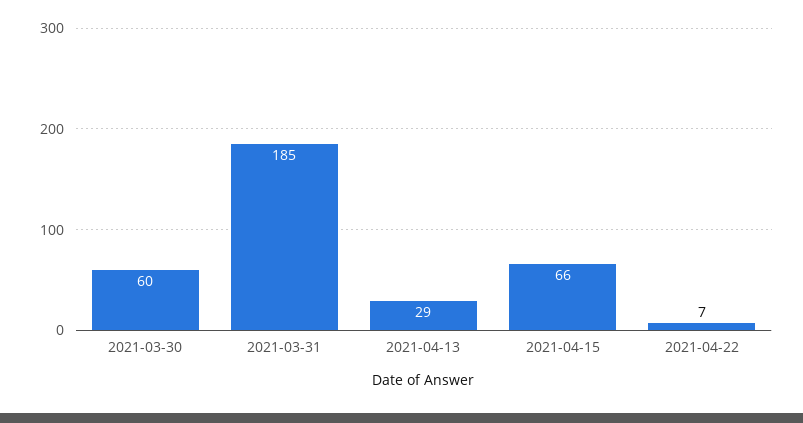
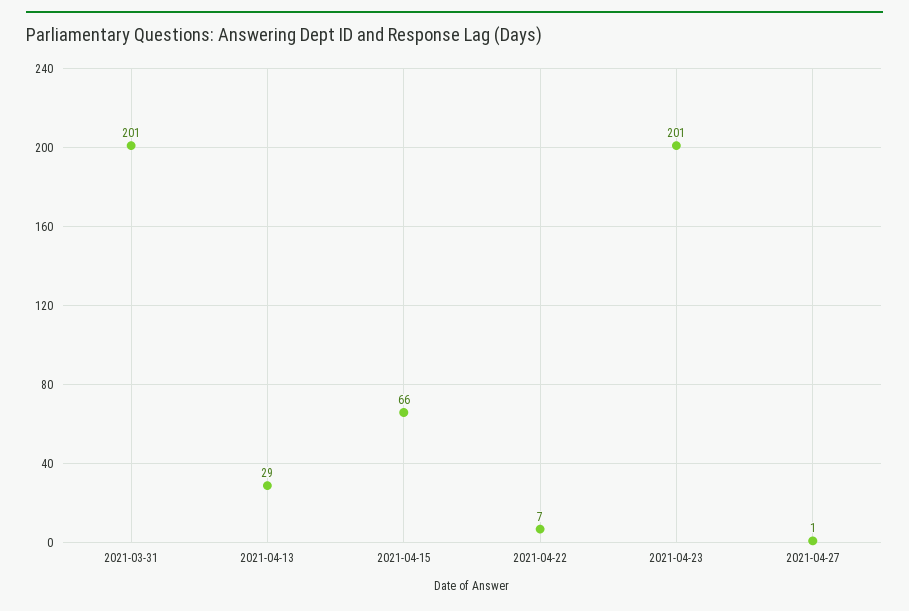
2021-03-30: 60 -> none
2021-03-31: 185 -> 201
2021-04-23: none -> 201
2021-04-27: none -> 1

